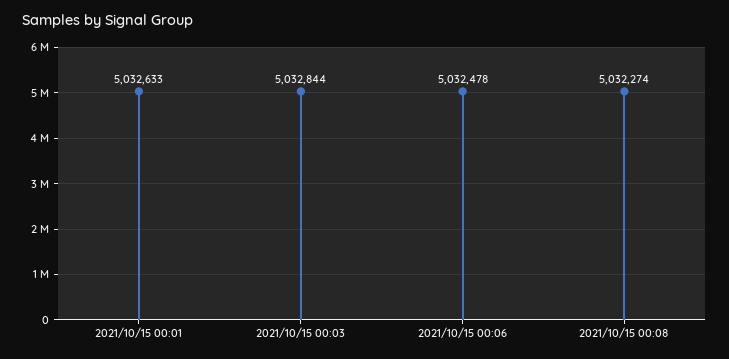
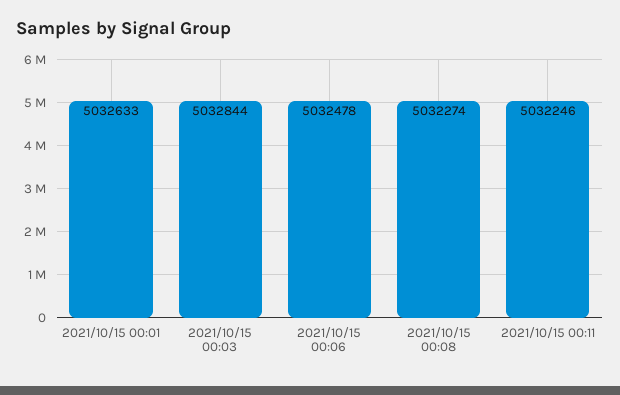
2021/10/15 00:11: none -> 5032246

